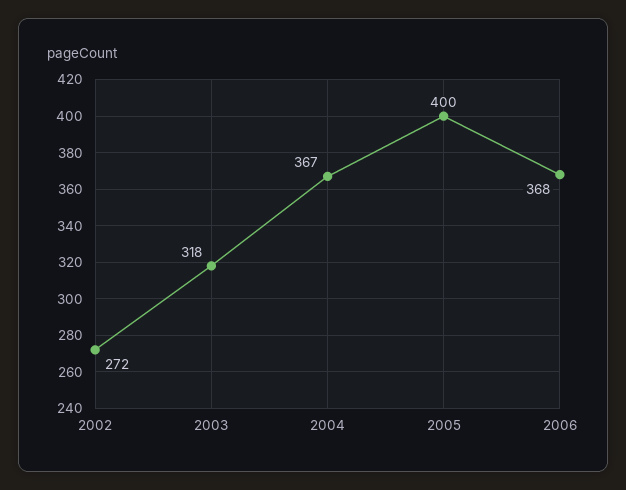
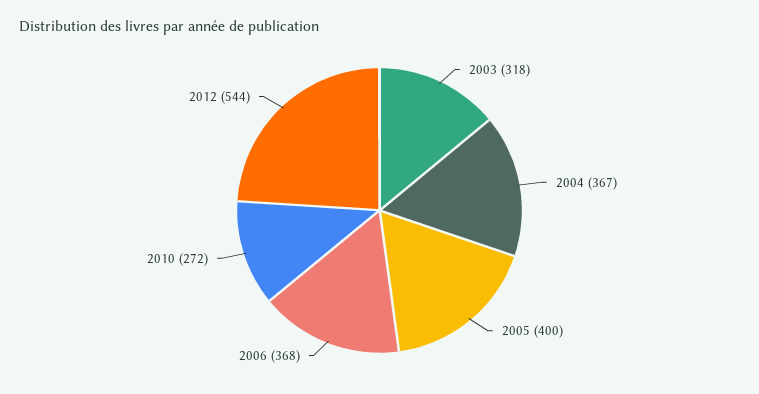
2002: 272 -> none
2010: none -> 272
2012: none -> 544

